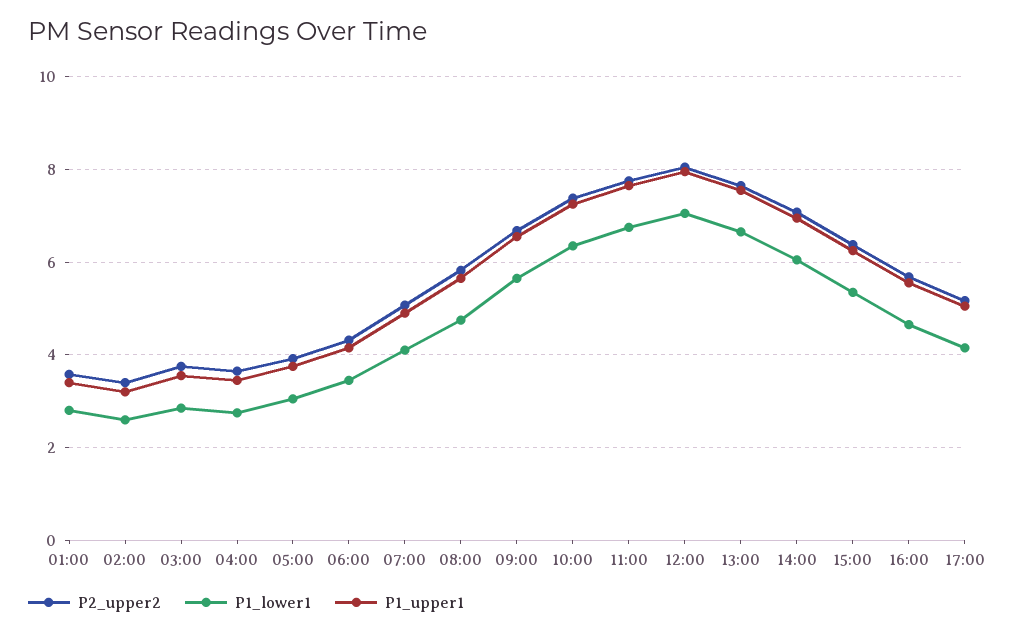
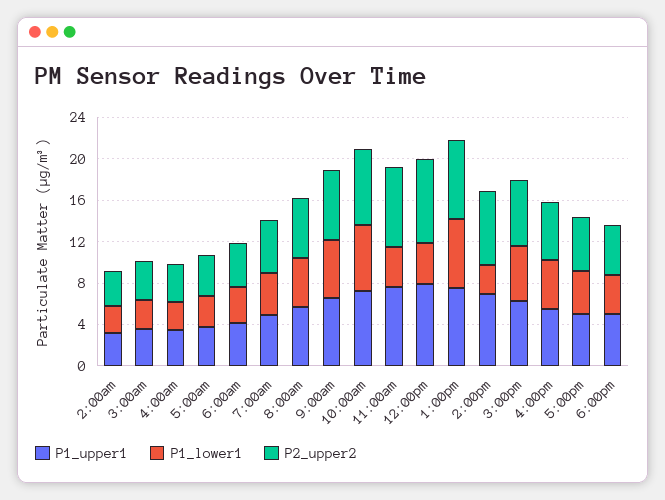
P2_upper2, 01:00: 3.6 -> none
P1_lower1, 01:00: 2.8 -> none
P1_upper1, 01:00: 3.4 -> none
P1_lower1, 11:00: 6.8 -> 4
P1_lower1, 12:00: 7 -> 4
P1_lower1, 14:00: 6 -> 3
P1_upper1, 6:00pm: none -> 5
P1_lower1, 6:00pm: none -> 4
P2_upper2, 6:00pm: none -> 5

